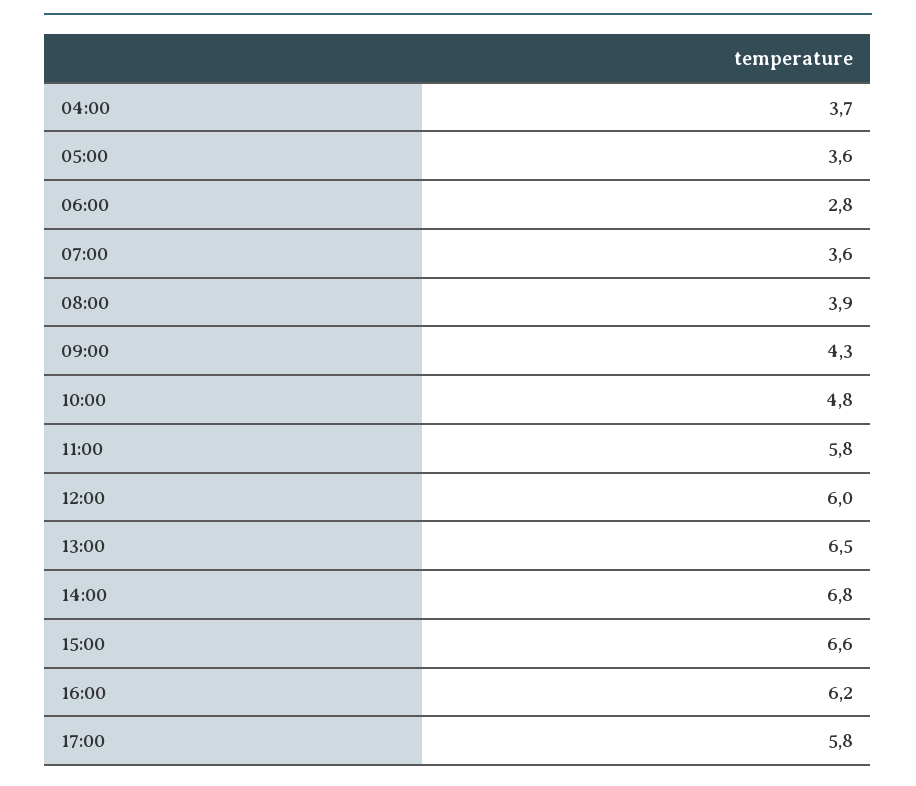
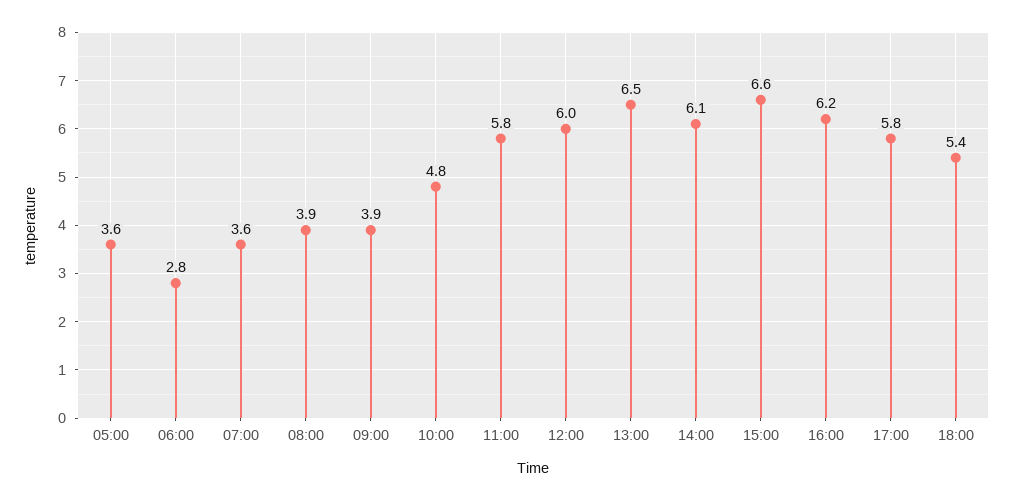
04:00: 3.7 -> none
09:00: 4.3 -> 3.9
14:00: 6.8 -> 6.1
18:00: none -> 5.4

